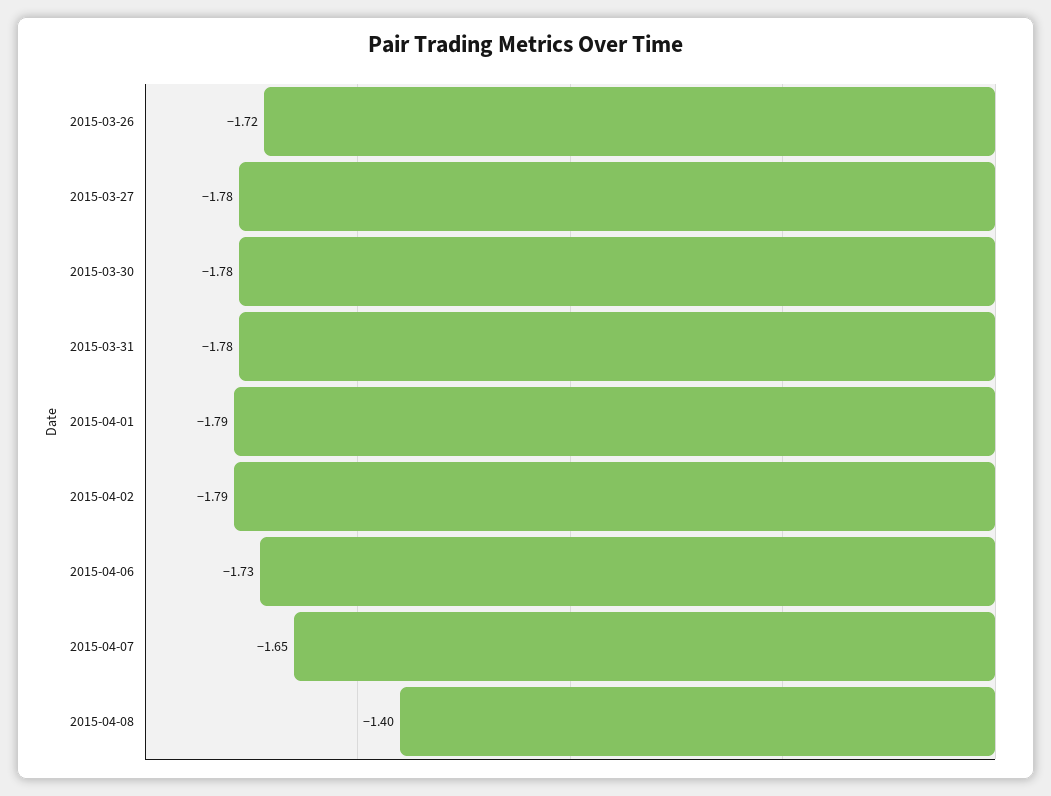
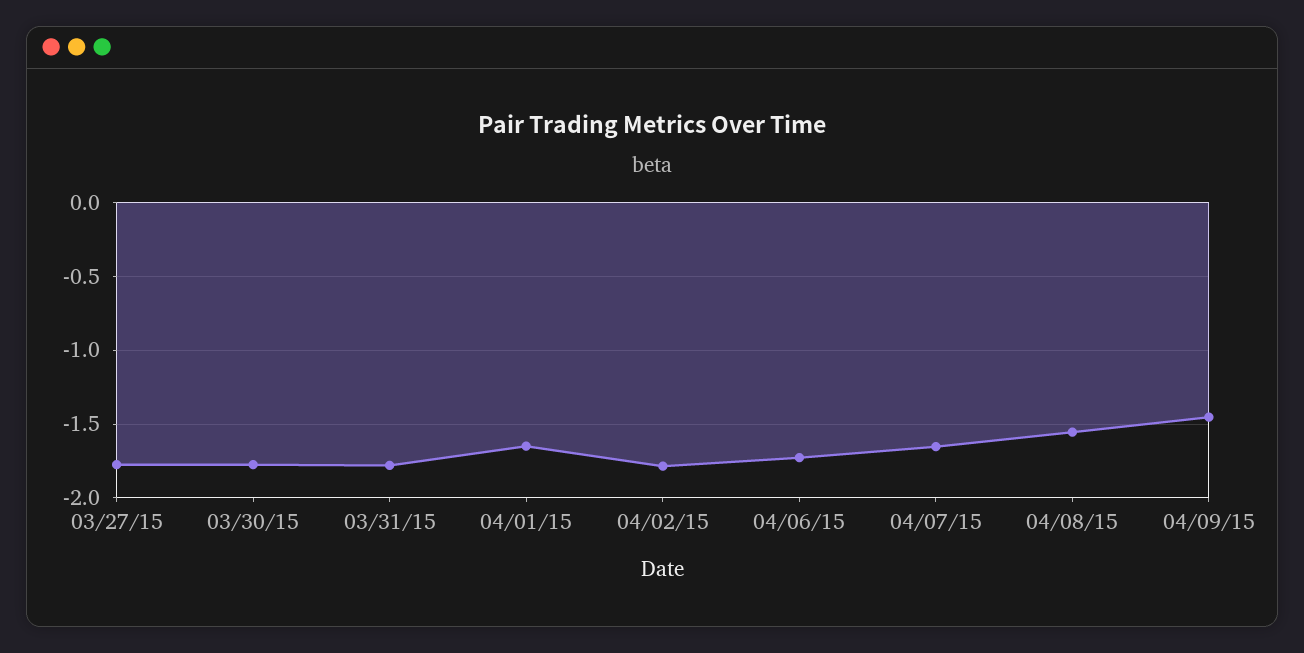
2015-03-26: -1.72 -> none
2015-04-01: -1.79 -> -1.65
2015-04-08: -1.4 -> -1.55
04/09/15: none -> -1.45

